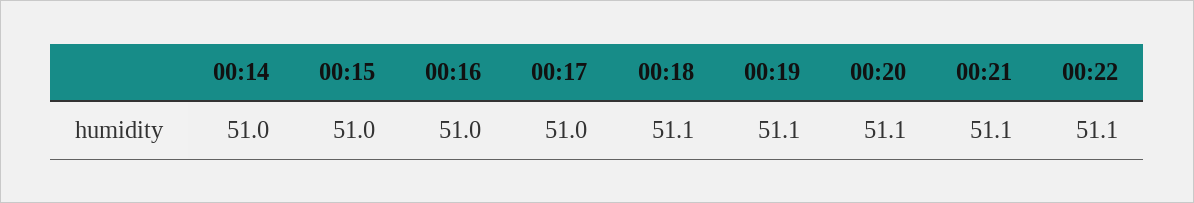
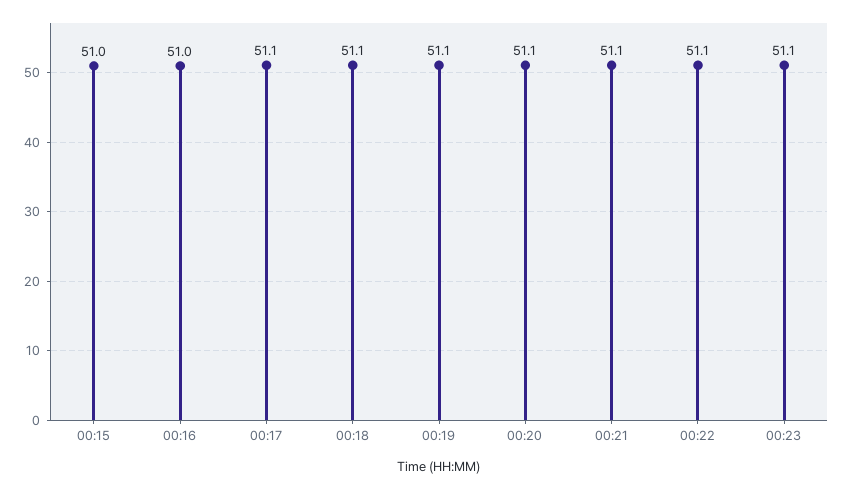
00:14: 51 -> none
00:17: 51 -> 51.1
00:23: none -> 51.1

